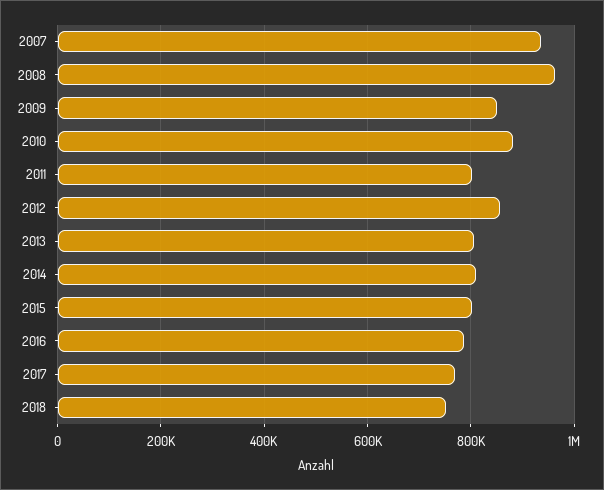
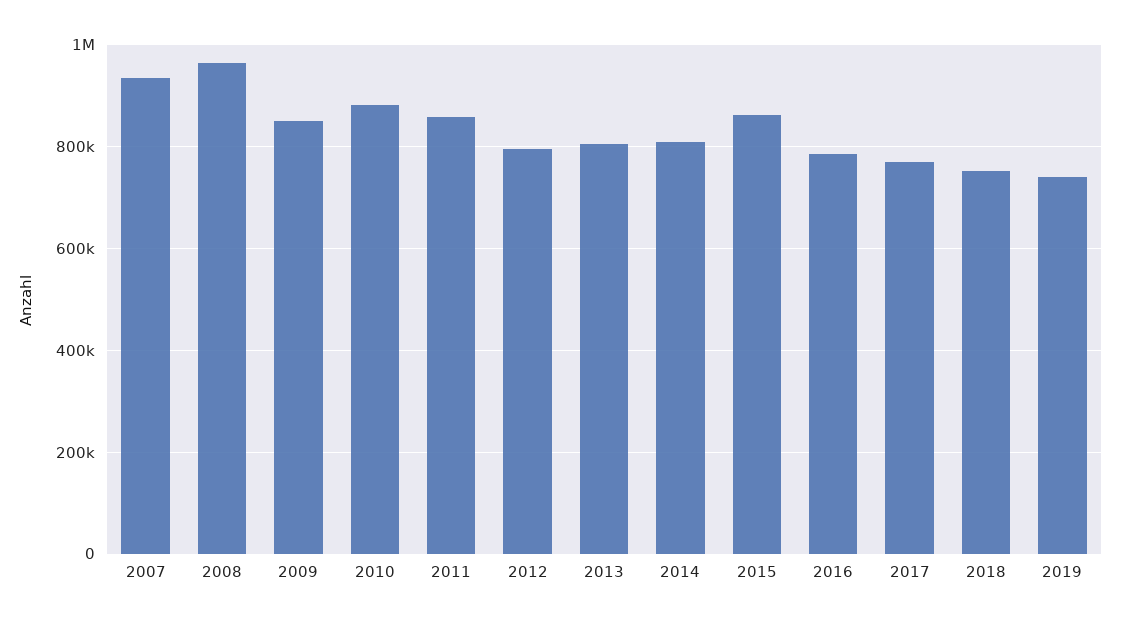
2011: 800000 -> 860000
2012: 860000 -> 800000
2015: 800000 -> 860000
2019: none -> 740000

